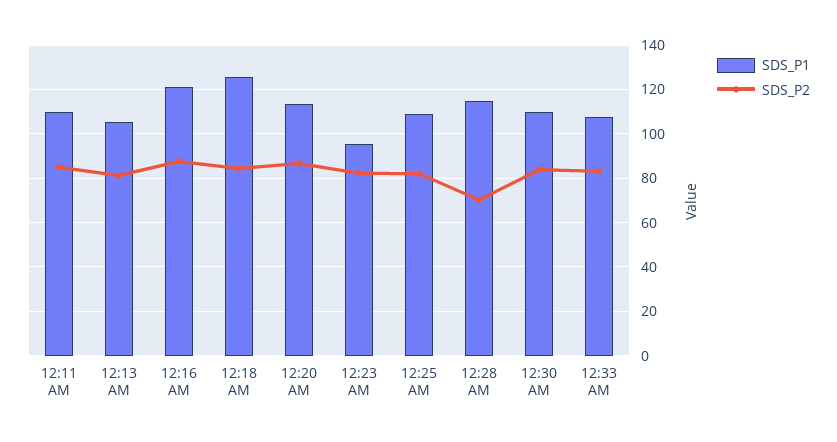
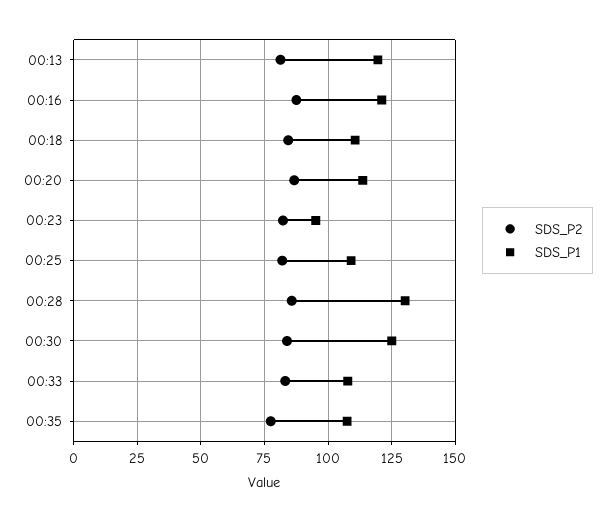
SDS_P1, 12:11 AM: 110 -> none
SDS_P2, 12:11 AM: 85 -> none
SDS_P1, 12:13 AM: 105 -> 120
SDS_P1, 12:18 AM: 125 -> 110
SDS_P1, 12:28 AM: 115 -> 130
SDS_P2, 12:28 AM: 70 -> 85
SDS_P1, 12:30 AM: 110 -> 125
SDS_P2, 00:35: none -> 77.5
SDS_P1, 00:35: none -> 107.5

